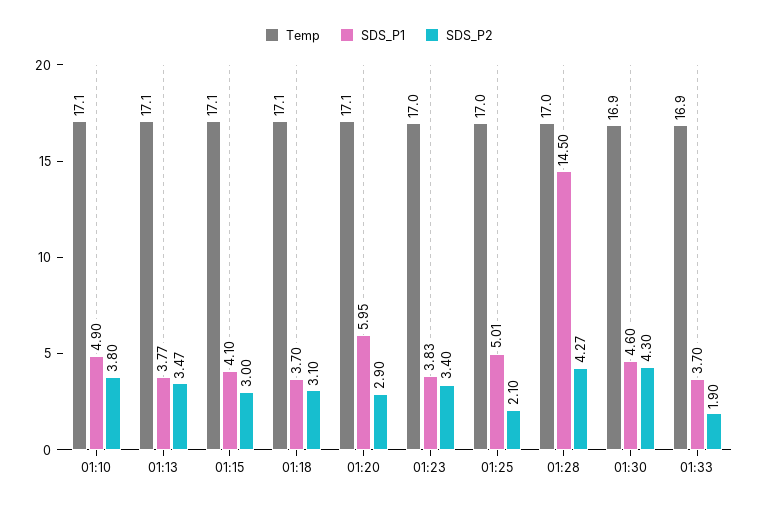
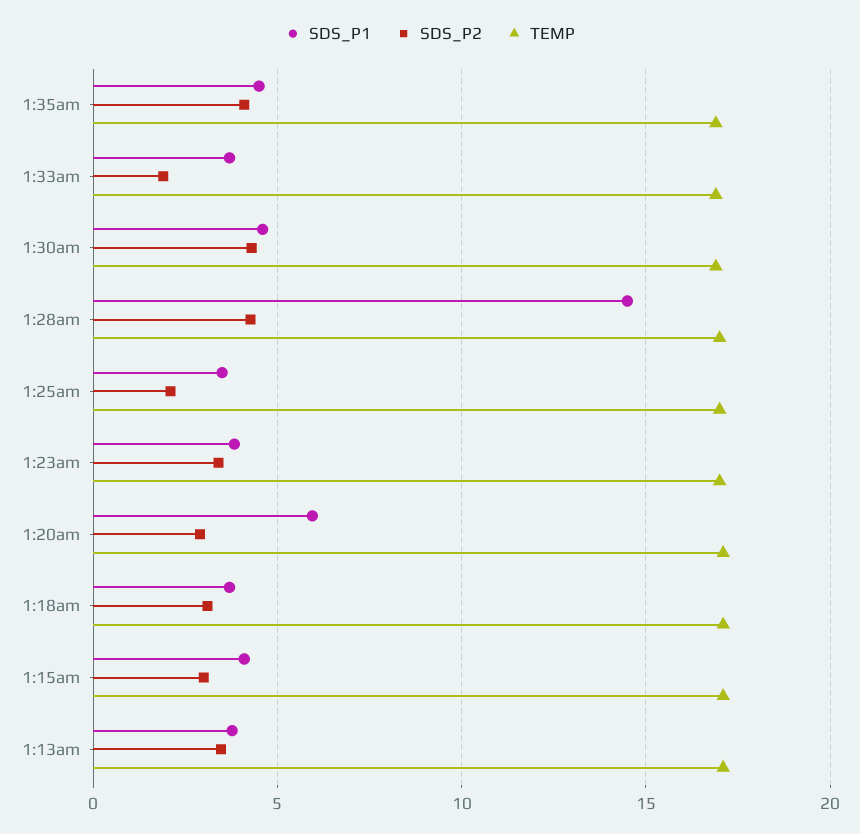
Temp, 01:10: 17.1 -> none
SDS_P1, 01:10: 4.9 -> none
SDS_P2, 01:10: 3.8 -> none
SDS_P1, 01:25: 5.01 -> 3.5
SDS_P1, 1:35am: none -> 4.5
SDS_P2, 1:35am: none -> 4
Temp, 1:35am: none -> 17

